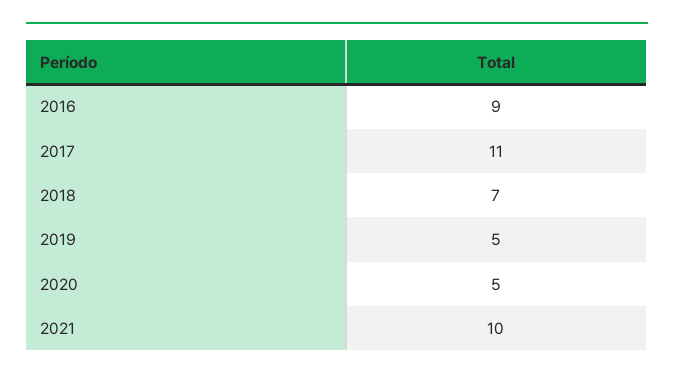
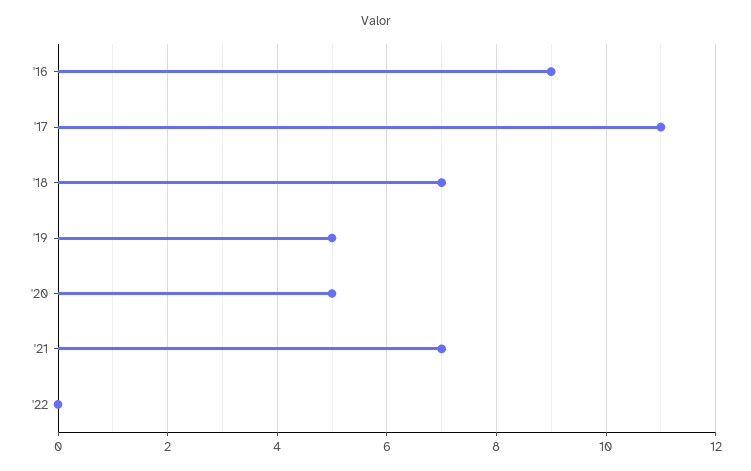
2021: 10 -> 7
'22: none -> 0

